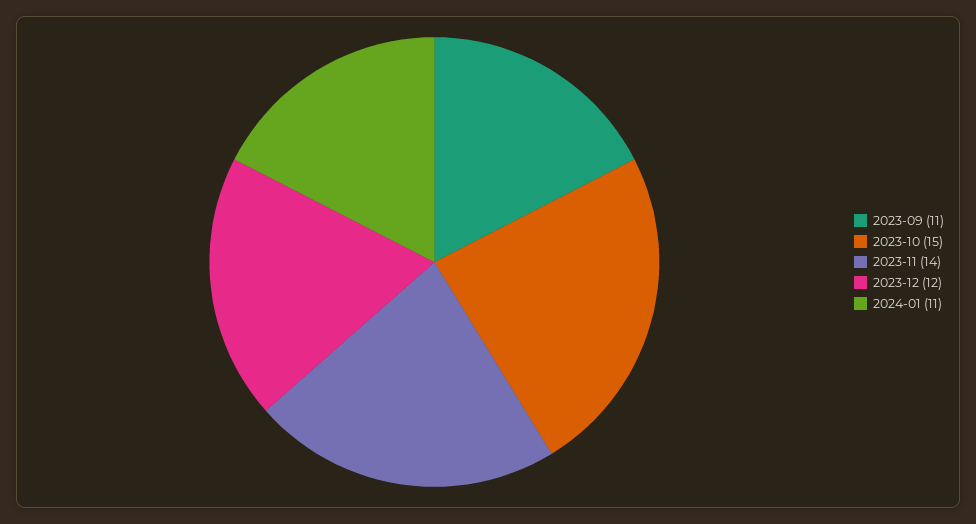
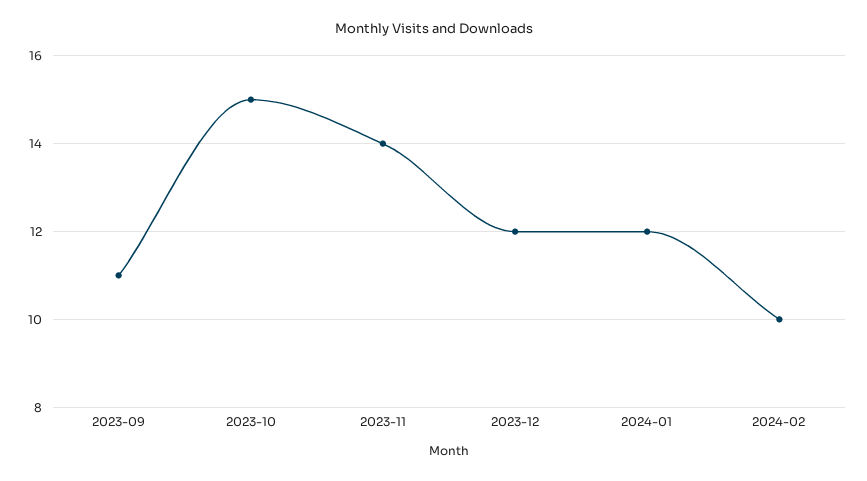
2024-01: 11 -> 12
2024-02: none -> 10

